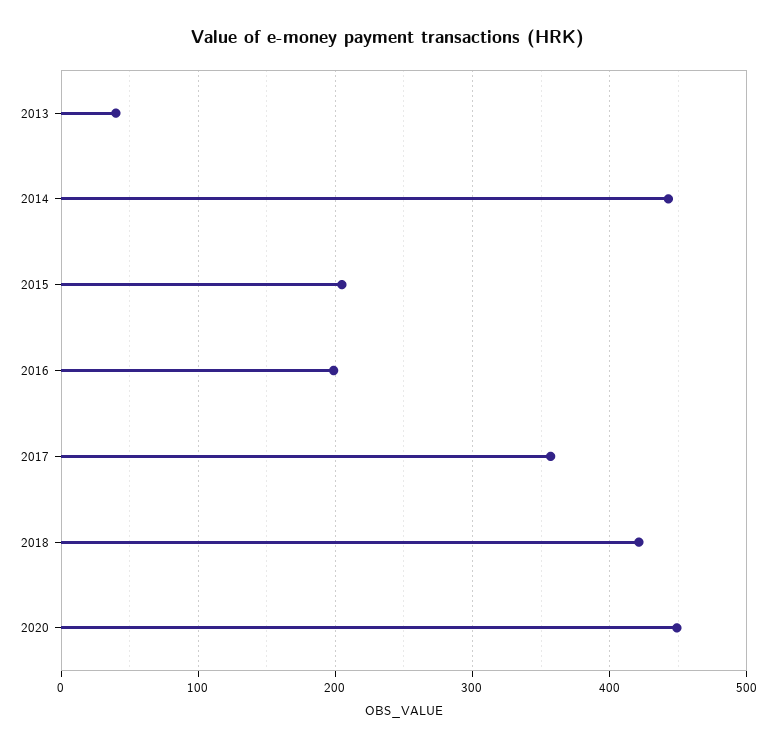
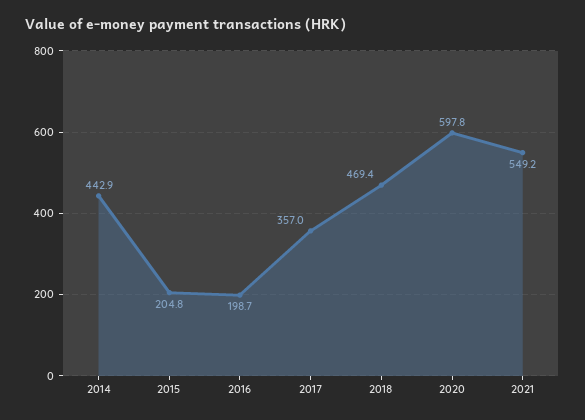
2013: 40 -> none
2018: 420 -> 469.4
2020: 450 -> 597.8
2021: none -> 549.2

